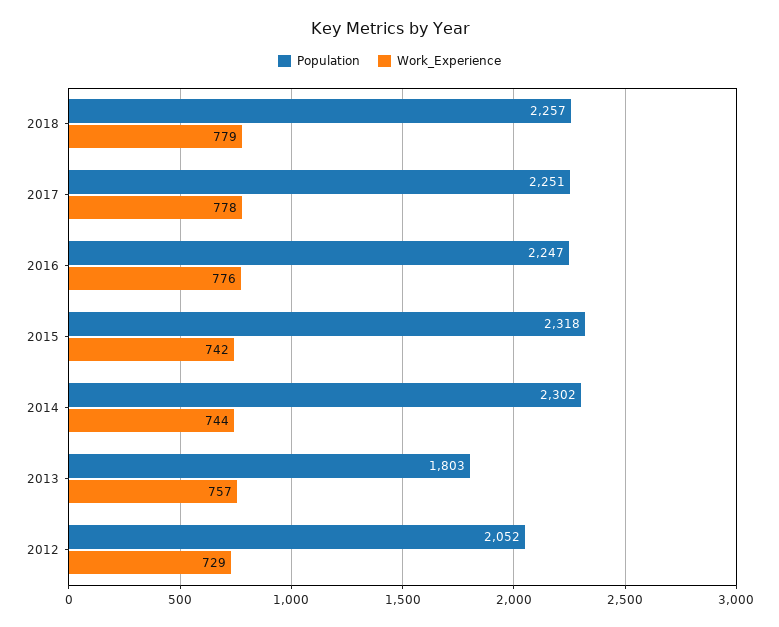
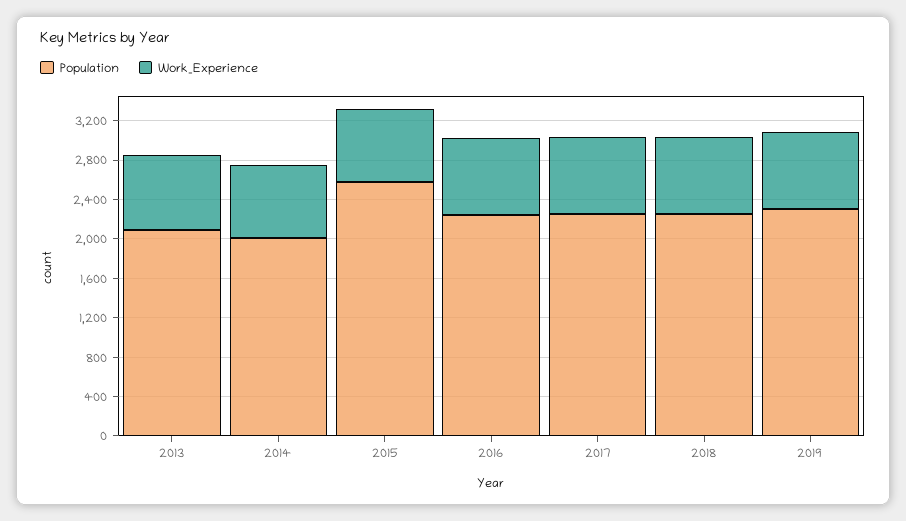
Population, 2015: 2318 -> 2600
Population, 2014: 2302 -> 2000
Population, 2013: 1803 -> 2100
Population, 2012: 2052 -> none
Work_Experience, 2012: 729 -> none
Population, 2019: none -> 2300
Work_Experience, 2019: none -> 800

